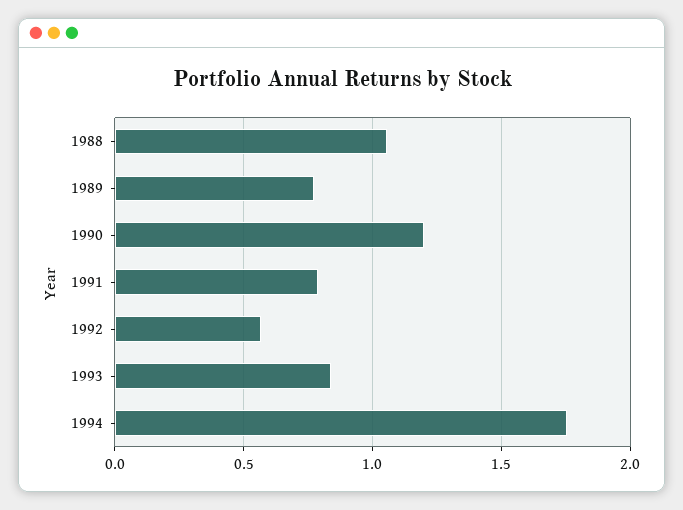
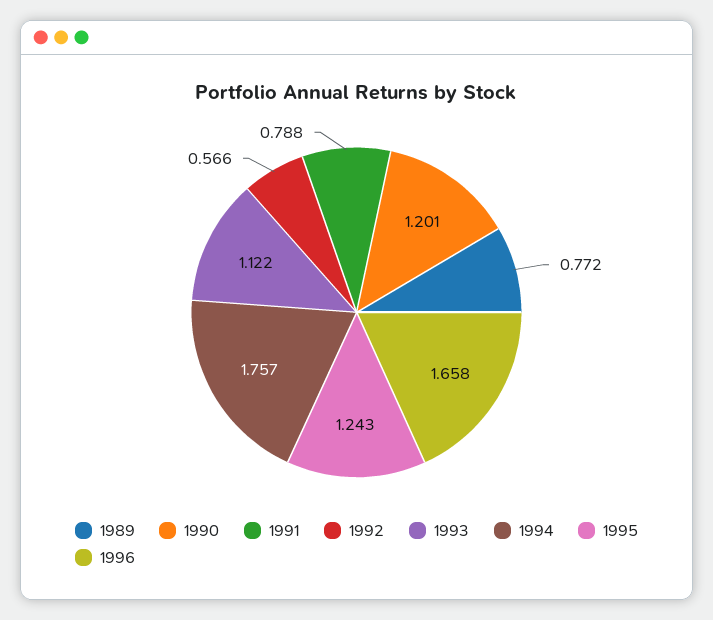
1988: 1.05 -> none
1993: 0.85 -> 1.122
1995: none -> 1.243
1996: none -> 1.658

